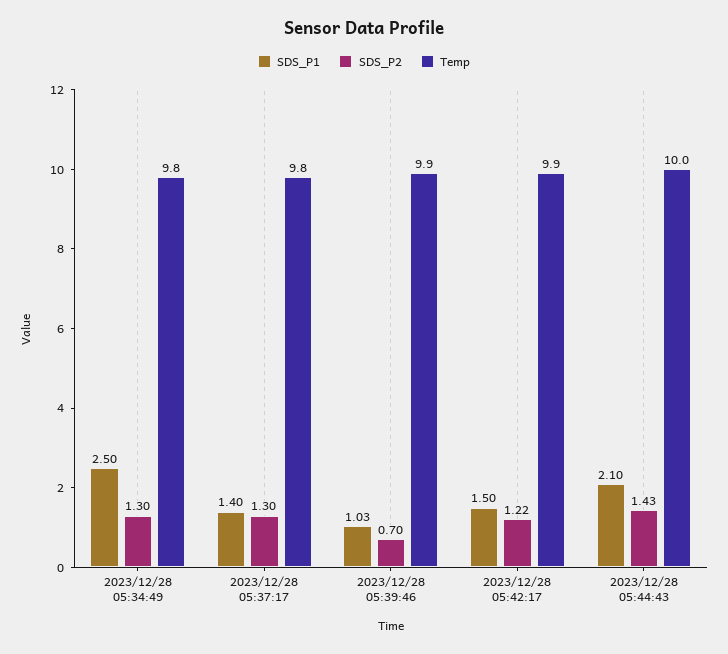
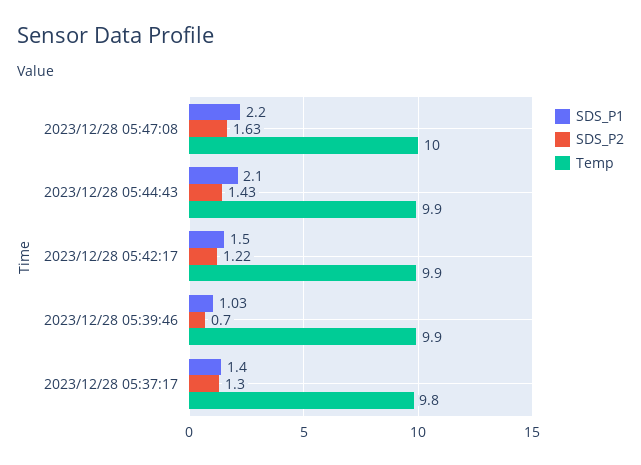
SDS_P1, 2023/12/28 05:34:49: 2.5 -> none
SDS_P2, 2023/12/28 05:34:49: 1.3 -> none
Temp, 2023/12/28 05:34:49: 9.8 -> none
Temp, 2023/12/28 05:44:43: 10 -> 9.9
SDS_P1, 2023/12/28 05:47:08: none -> 2.2
SDS_P2, 2023/12/28 05:47:08: none -> 1.63
Temp, 2023/12/28 05:47:08: none -> 10

